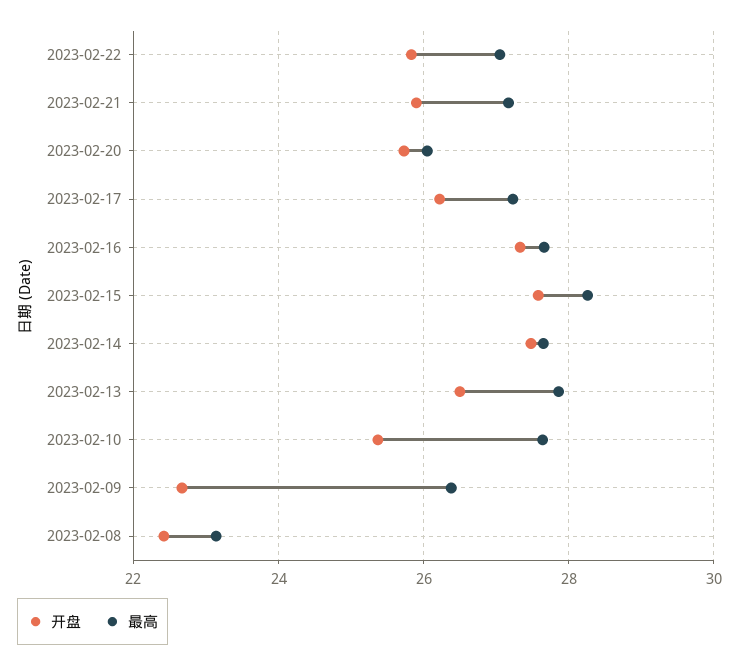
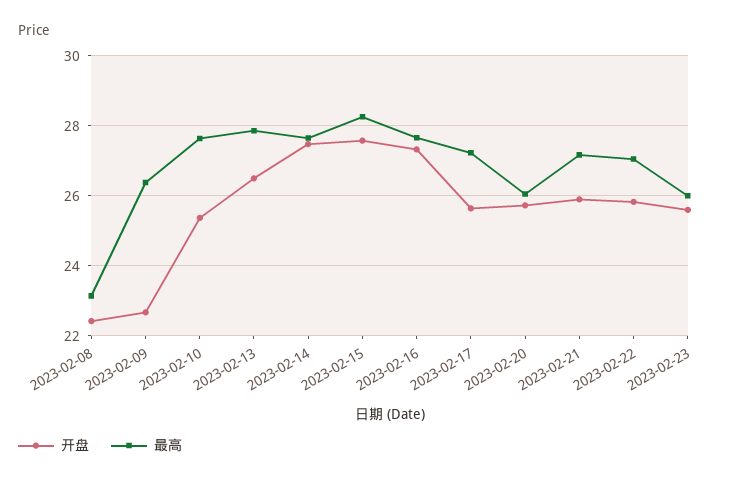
开盘, 2023-02-17: 26.2 -> 25.6
开盘, 2023-02-23: none -> 25.6
最高, 2023-02-23: none -> 26

